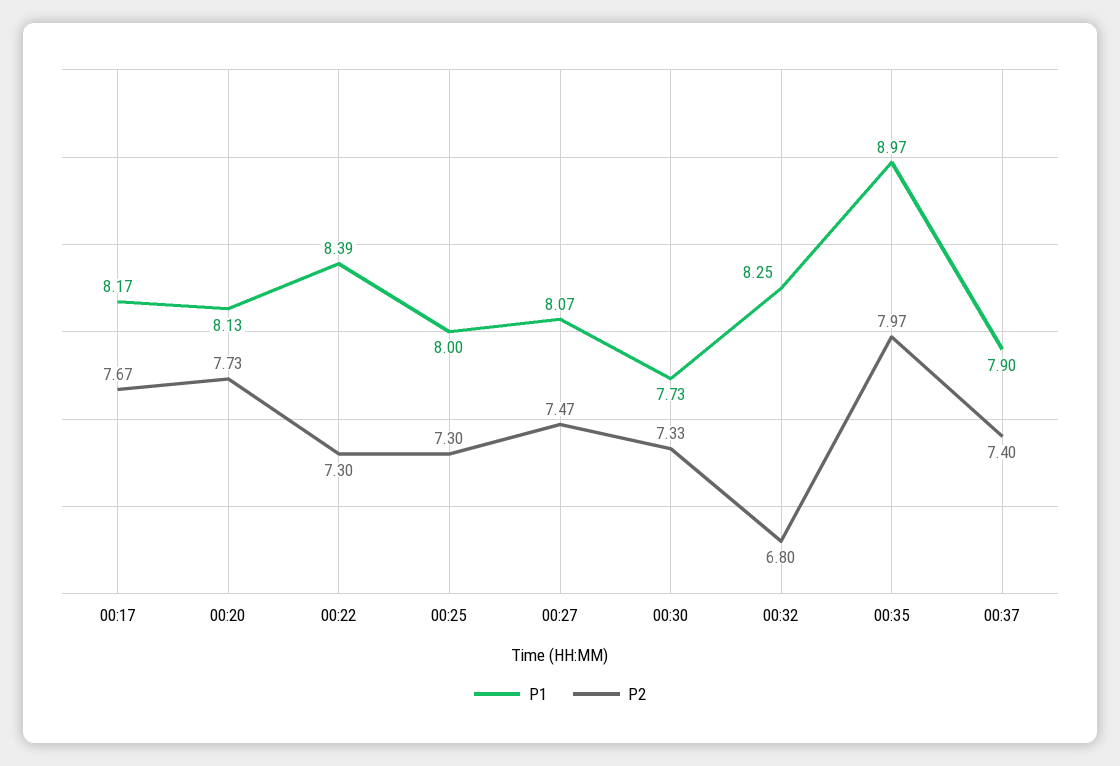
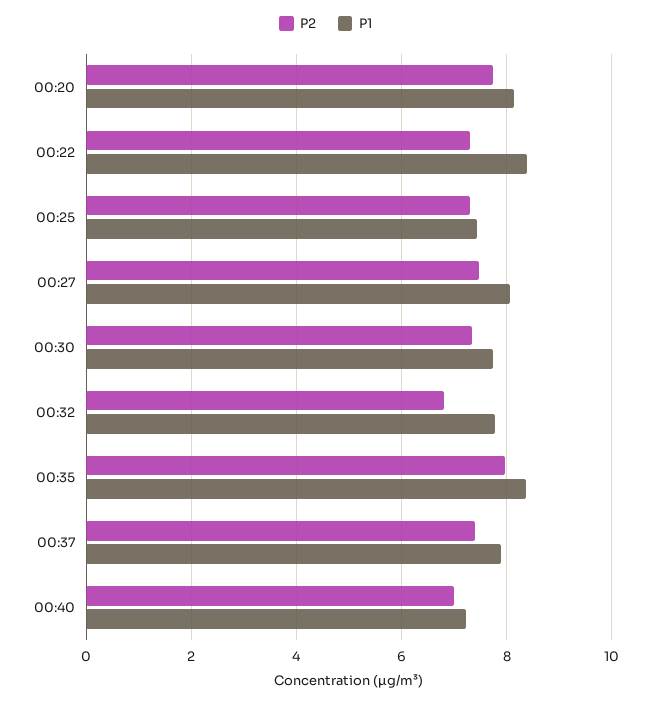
P1, 00:17: 8.17 -> none
P2, 00:17: 7.67 -> none
P1, 00:25: 8 -> 7.4
P1, 00:32: 8.25 -> 7.8
P1, 00:35: 8.97 -> 8.4
P2, 00:40: none -> 7
P1, 00:40: none -> 7.2

